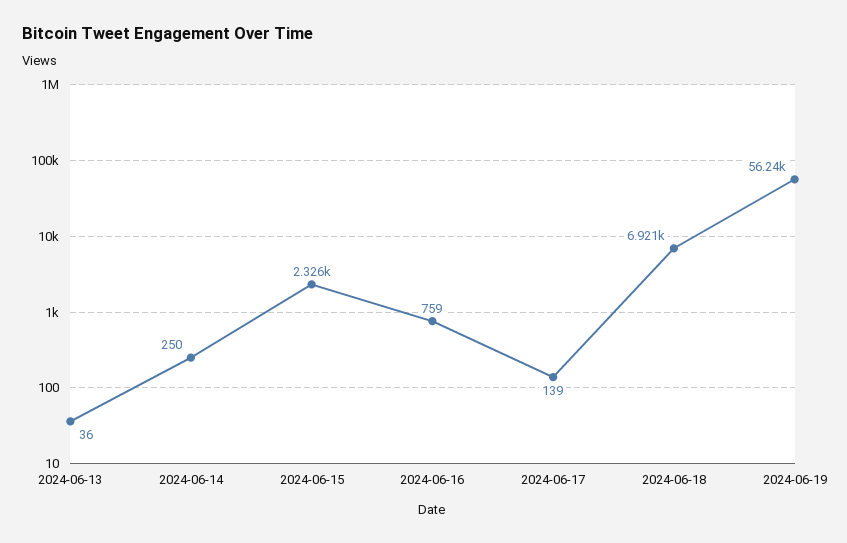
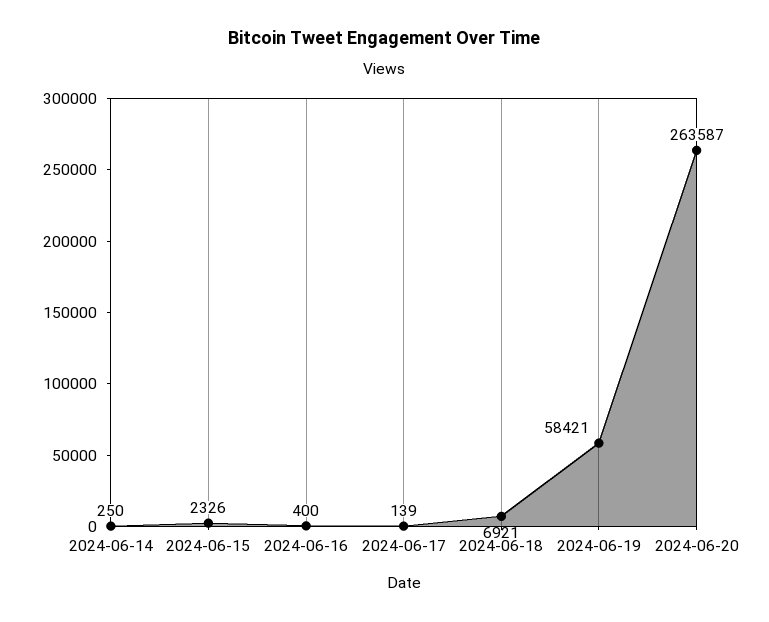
2024-06-13: 36 -> none
2024-06-16: 759 -> 400
2024-06-19: 56240 -> 58421
2024-06-20: none -> 263587

